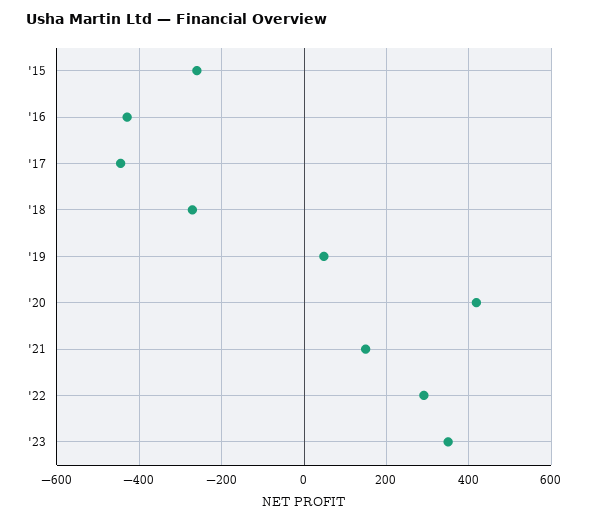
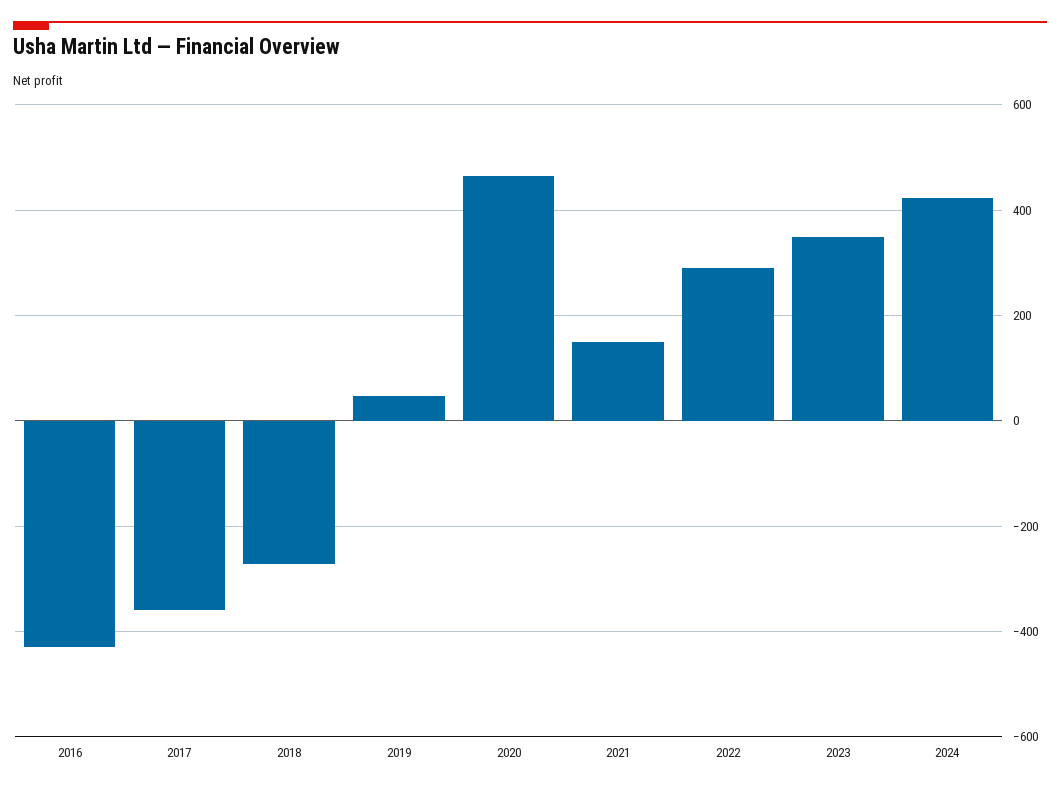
'15: -260 -> none
'17: -440 -> -360
'20: 420 -> 460
2024: none -> 420

